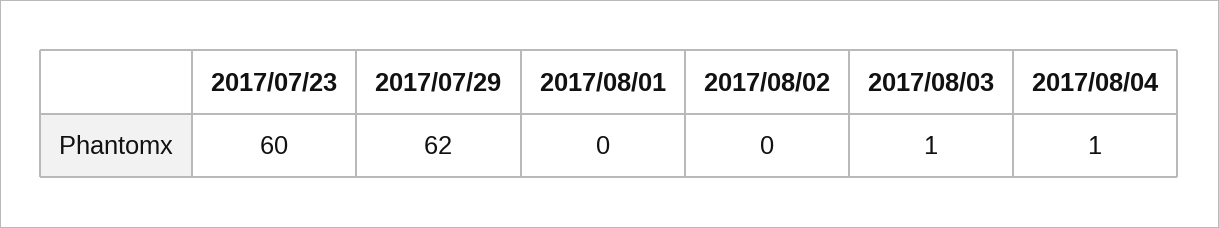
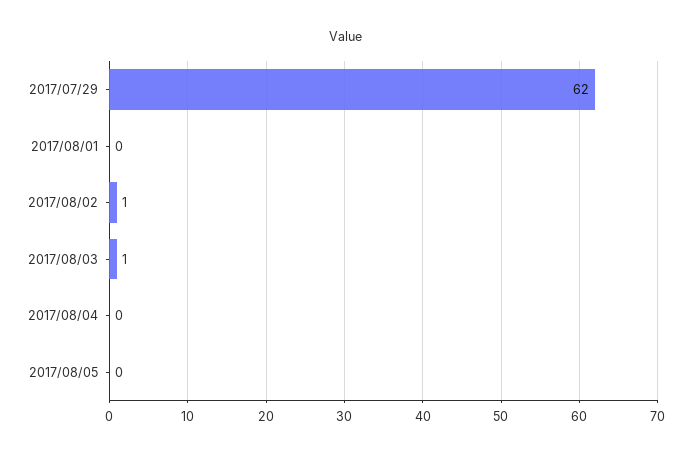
2017/07/23: 60 -> none
2017/08/02: 0 -> 1
2017/08/04: 1 -> 0
2017/08/05: none -> 0

